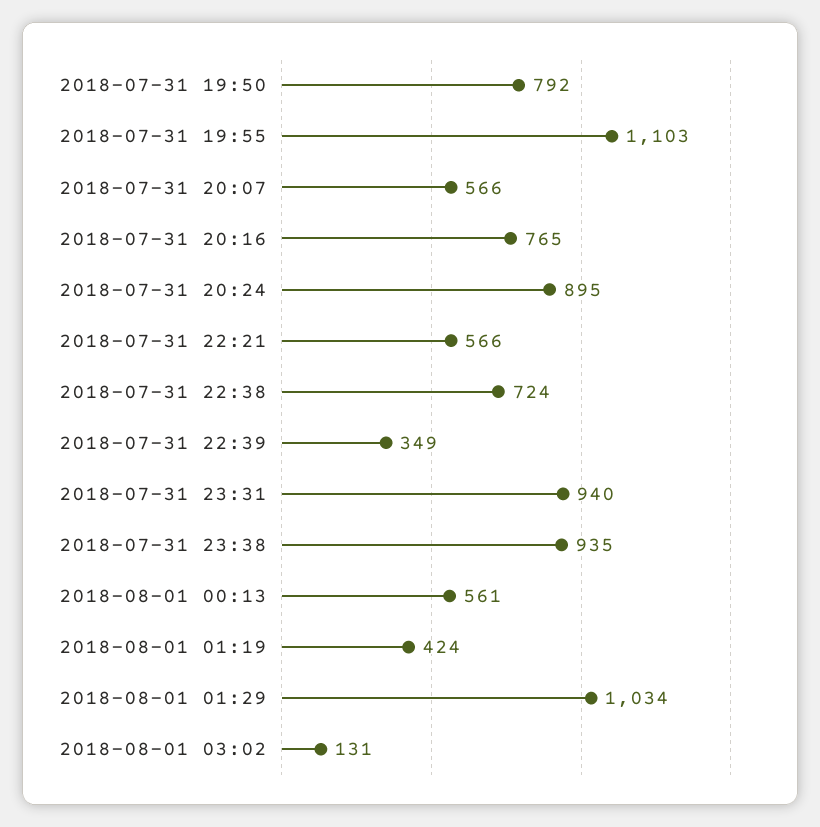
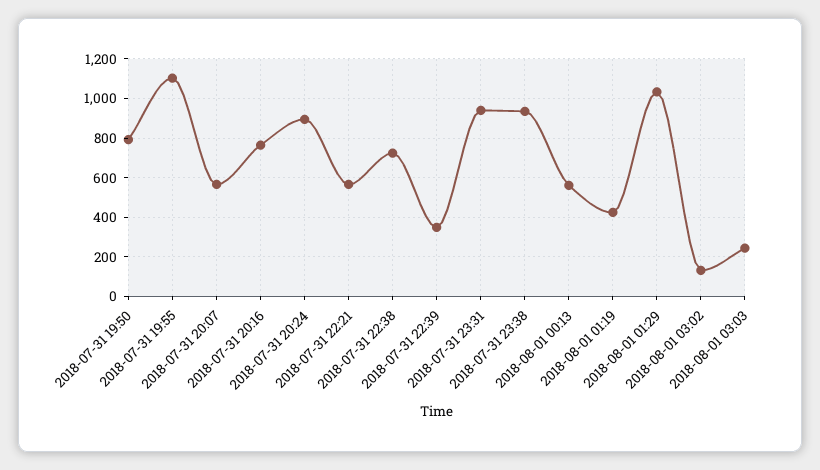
2018-08-01 03:03: none -> 250

